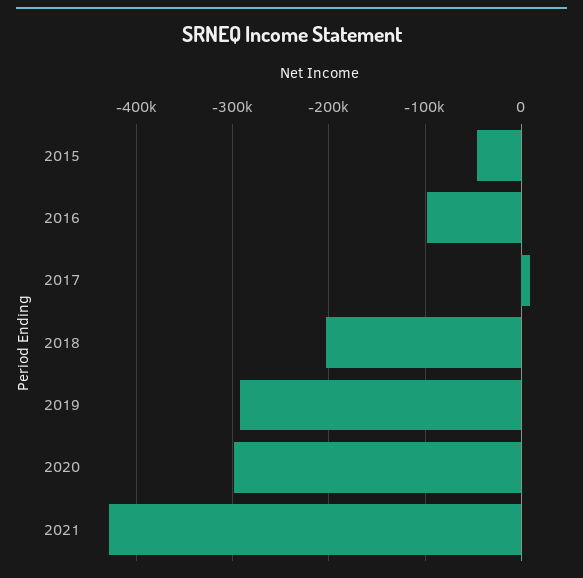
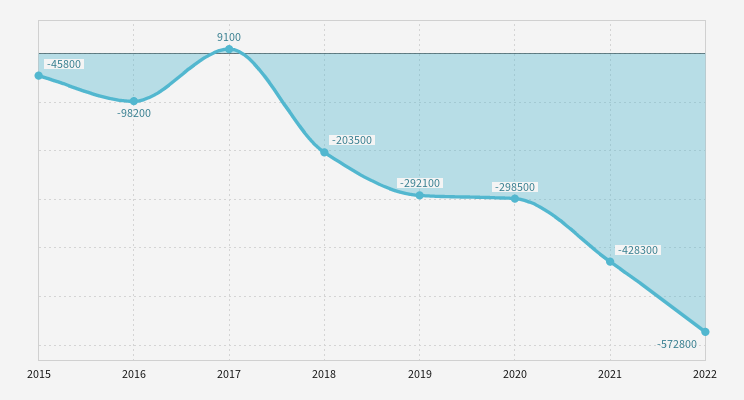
2022: none -> -572800

